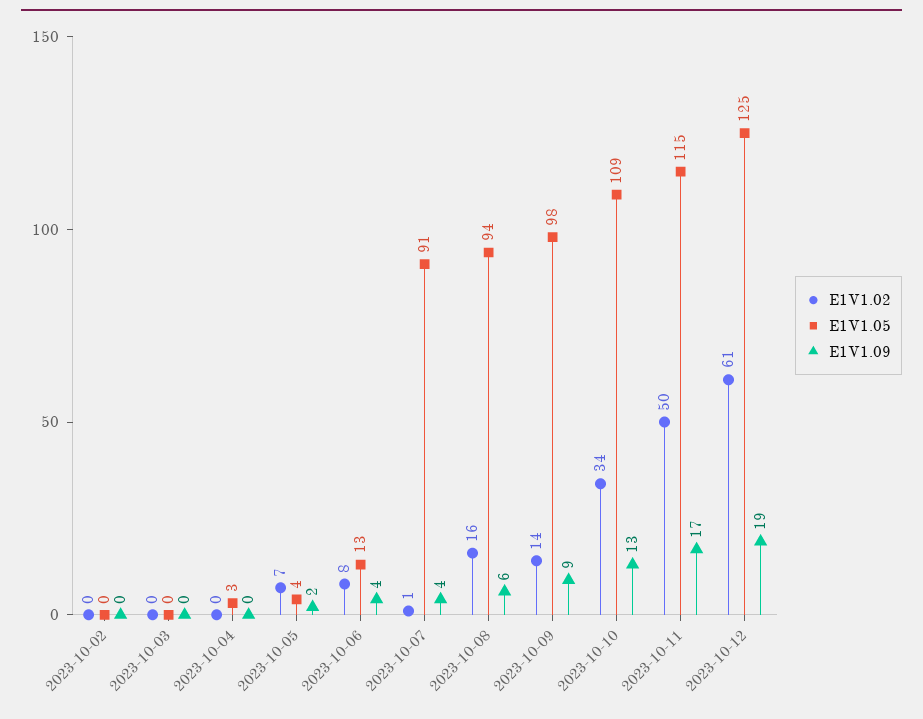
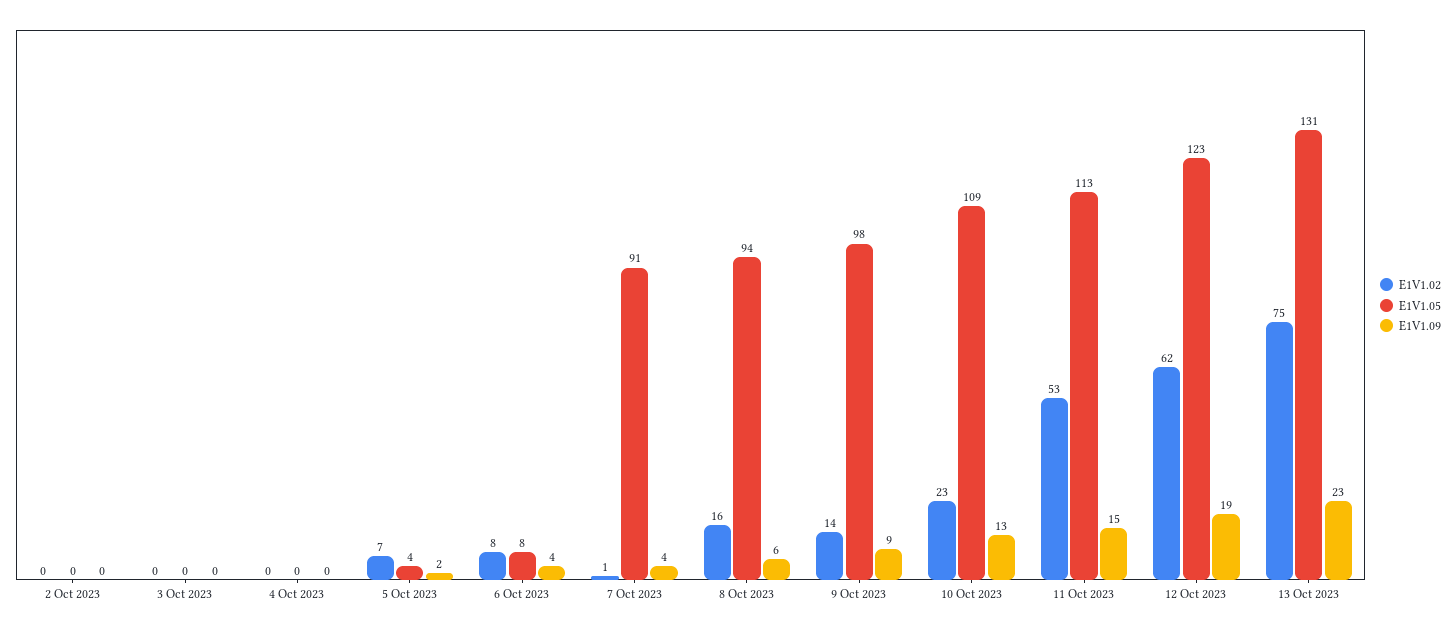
E1V1.05, 2023-10-04: 3 -> 0
E1V1.05, 2023-10-06: 13 -> 8
E1V1.02, 2023-10-10: 34 -> 23
E1V1.02, 2023-10-11: 50 -> 53
E1V1.05, 2023-10-11: 115 -> 113
E1V1.09, 2023-10-11: 17 -> 15
E1V1.02, 2023-10-12: 61 -> 62
E1V1.05, 2023-10-12: 125 -> 123
E1V1.02, 13 Oct 2023: none -> 75
E1V1.05, 13 Oct 2023: none -> 131
E1V1.09, 13 Oct 2023: none -> 23

